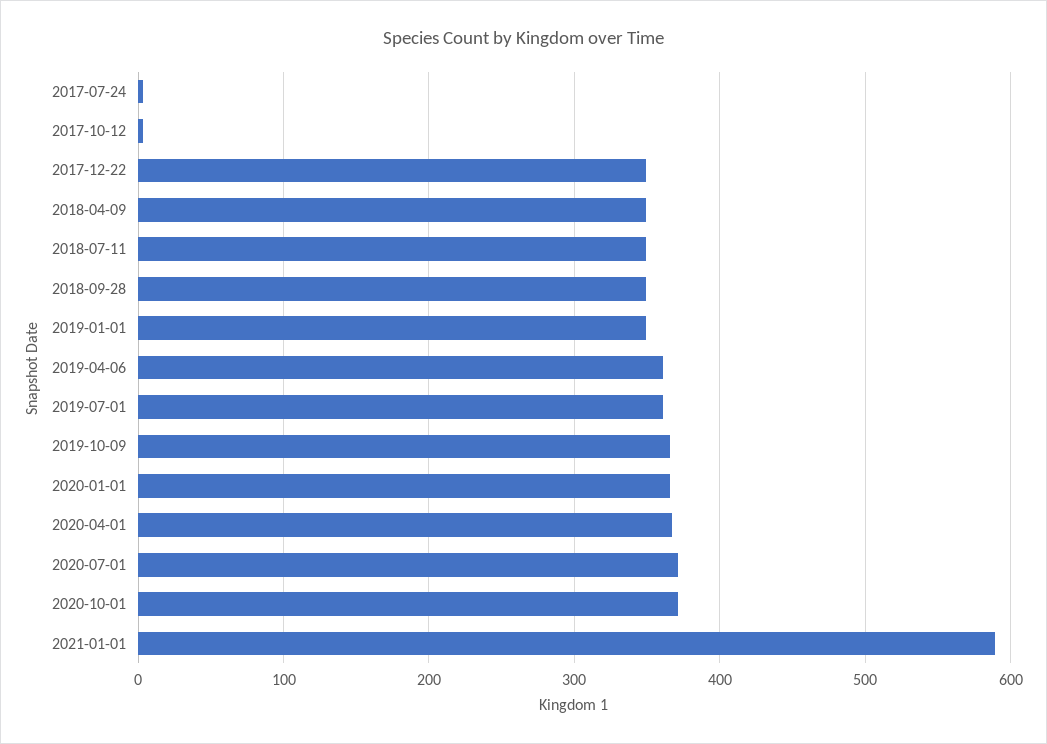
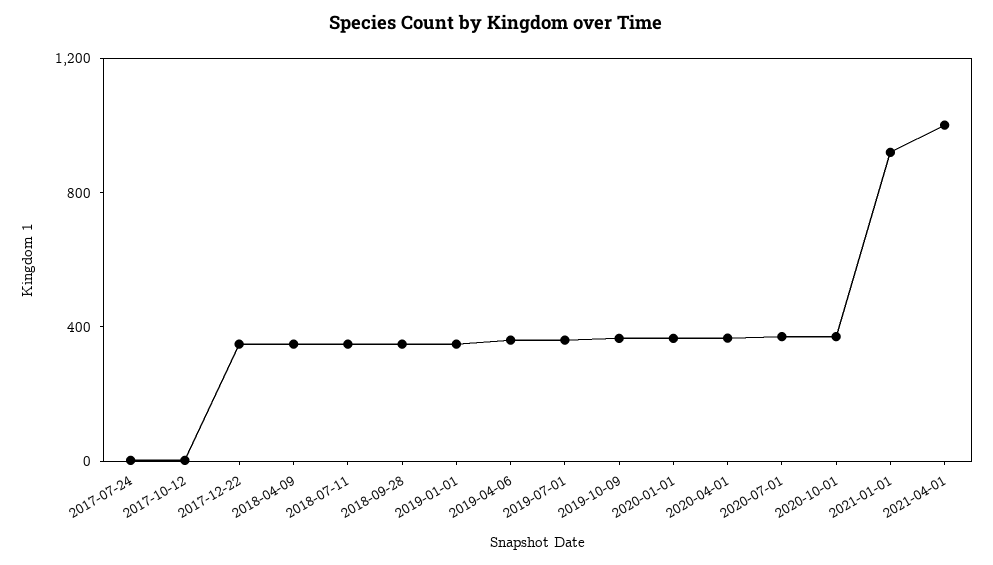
2021-01-01: 590 -> 900
2021-04-01: none -> 1000

